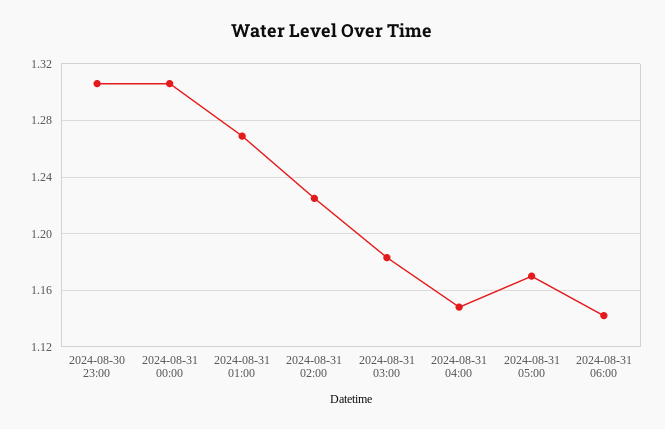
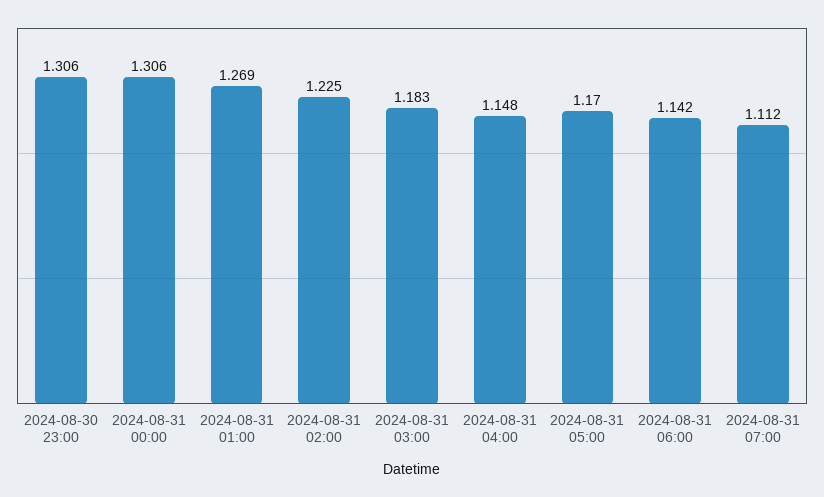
2024-08-31 07:00: none -> 1.112

